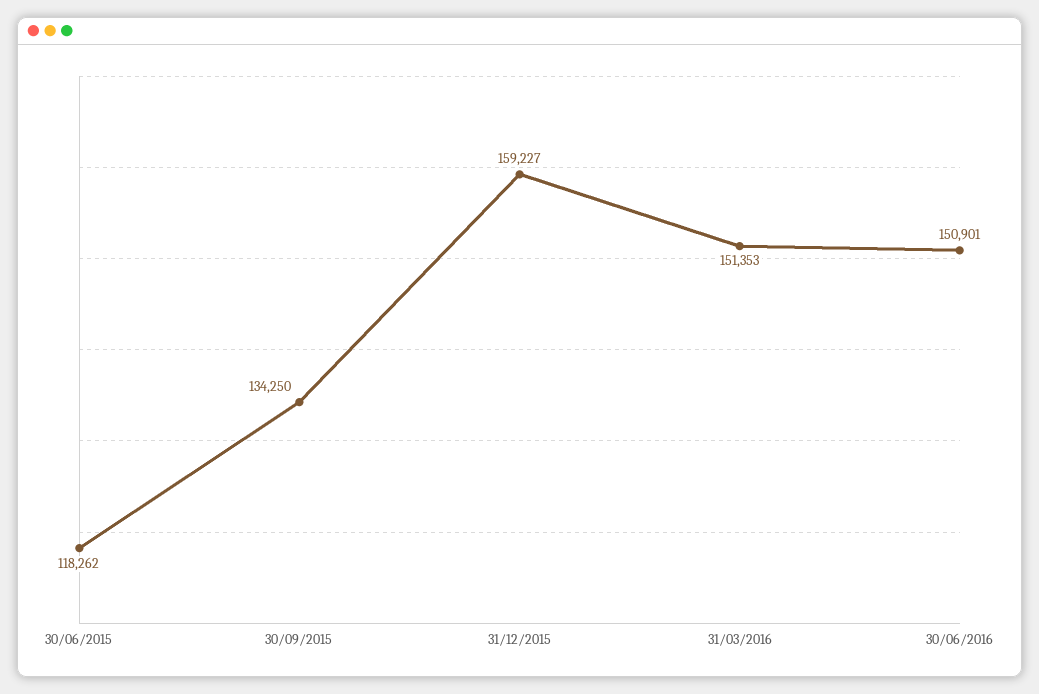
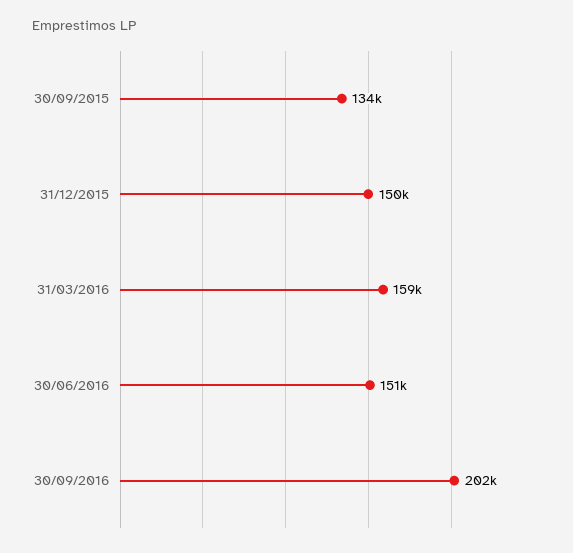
30/06/2015: 118262 -> none
31/12/2015: 159227 -> 150000
31/03/2016: 151353 -> 159000
30/09/2016: none -> 202000

